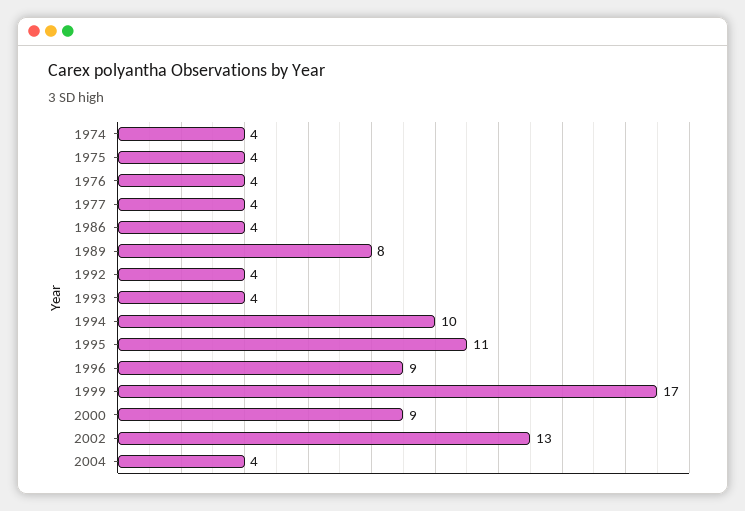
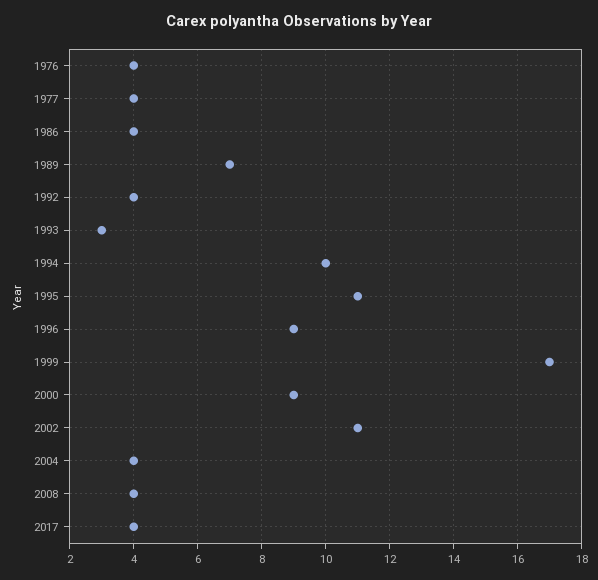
1974: 4 -> none
1975: 4 -> none
1989: 8 -> 7
1993: 4 -> 3
2002: 13 -> 11
2008: none -> 4
2017: none -> 4

